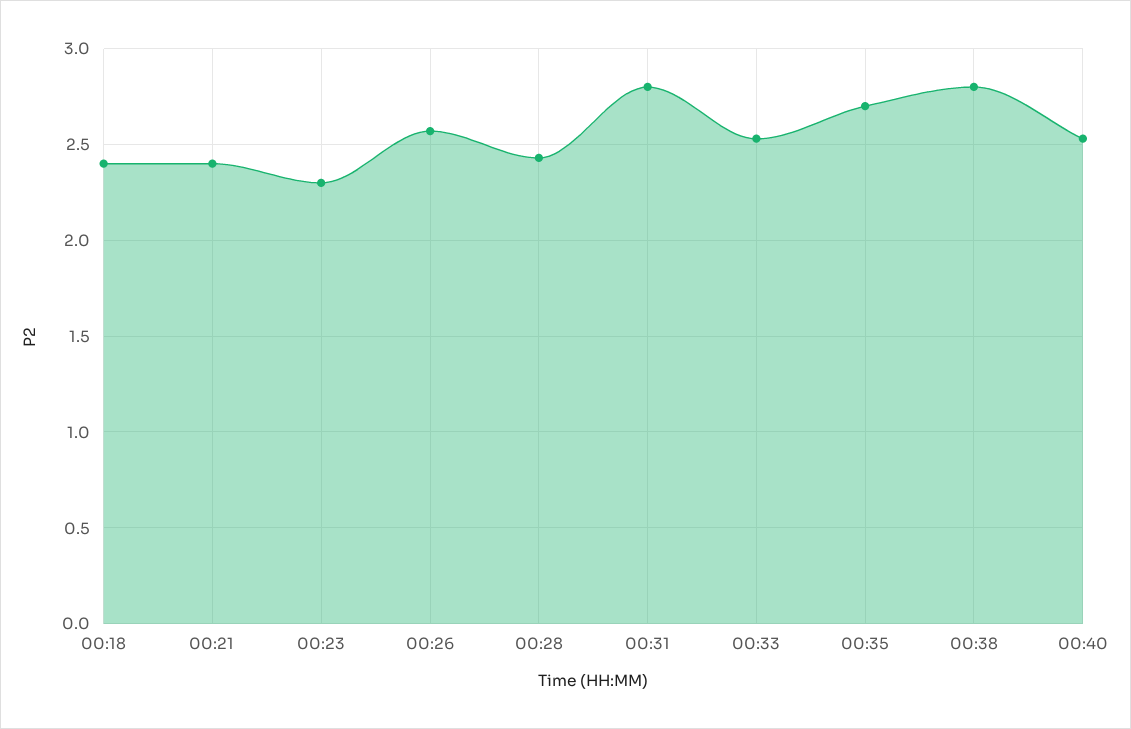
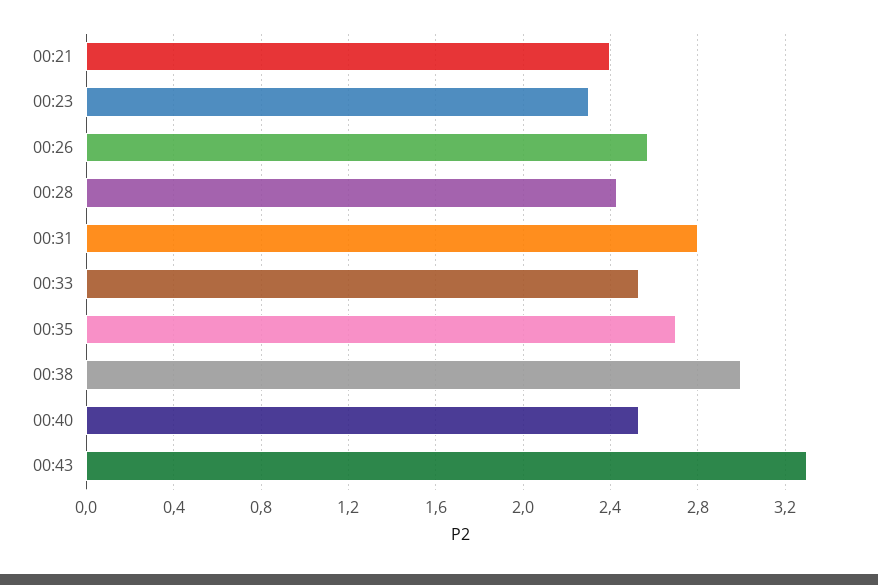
00:18: 2.4 -> none
00:38: 2.8 -> 3
00:43: none -> 3.3

